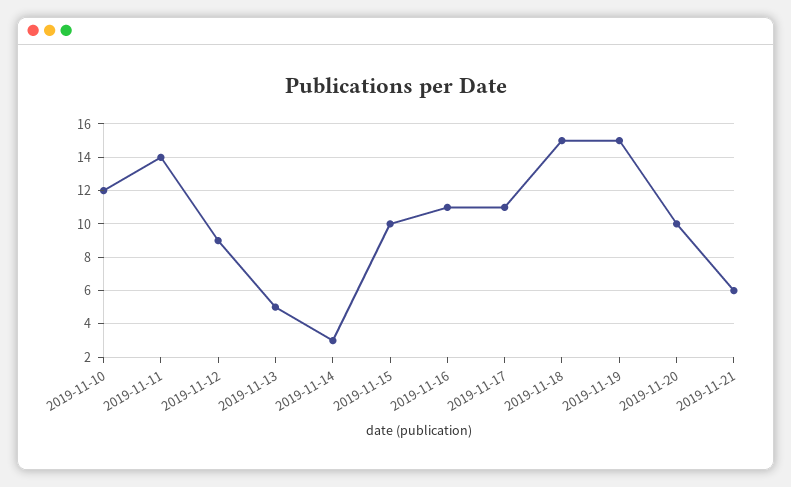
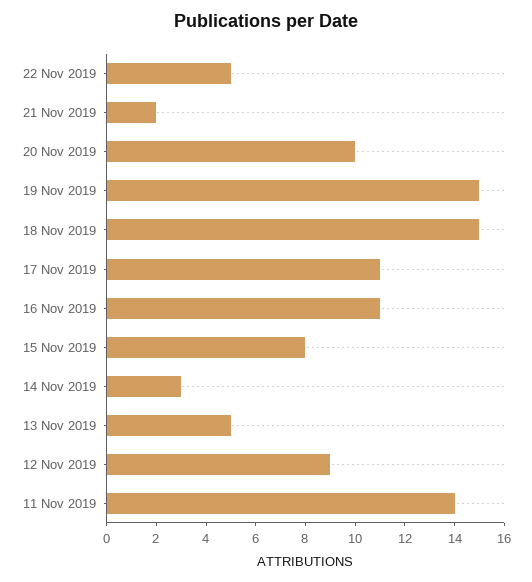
2019-11-10: 12 -> none
2019-11-15: 10 -> 8
2019-11-21: 6 -> 2
22 Nov 2019: none -> 5

